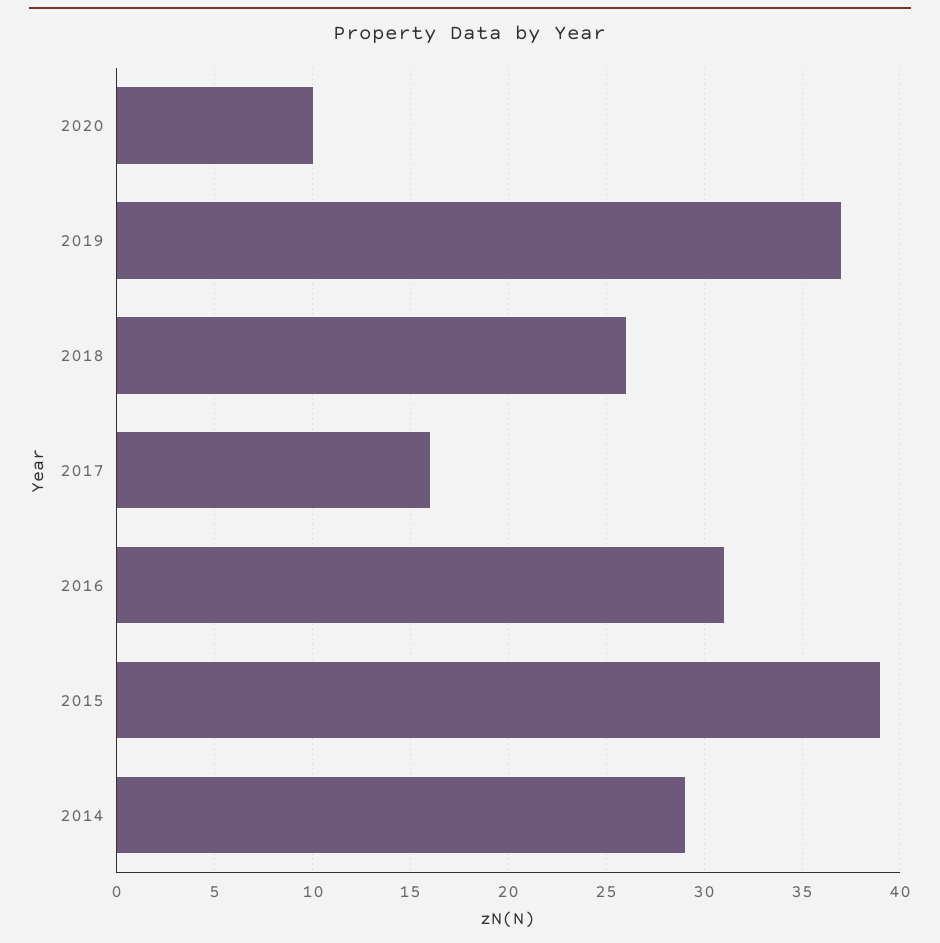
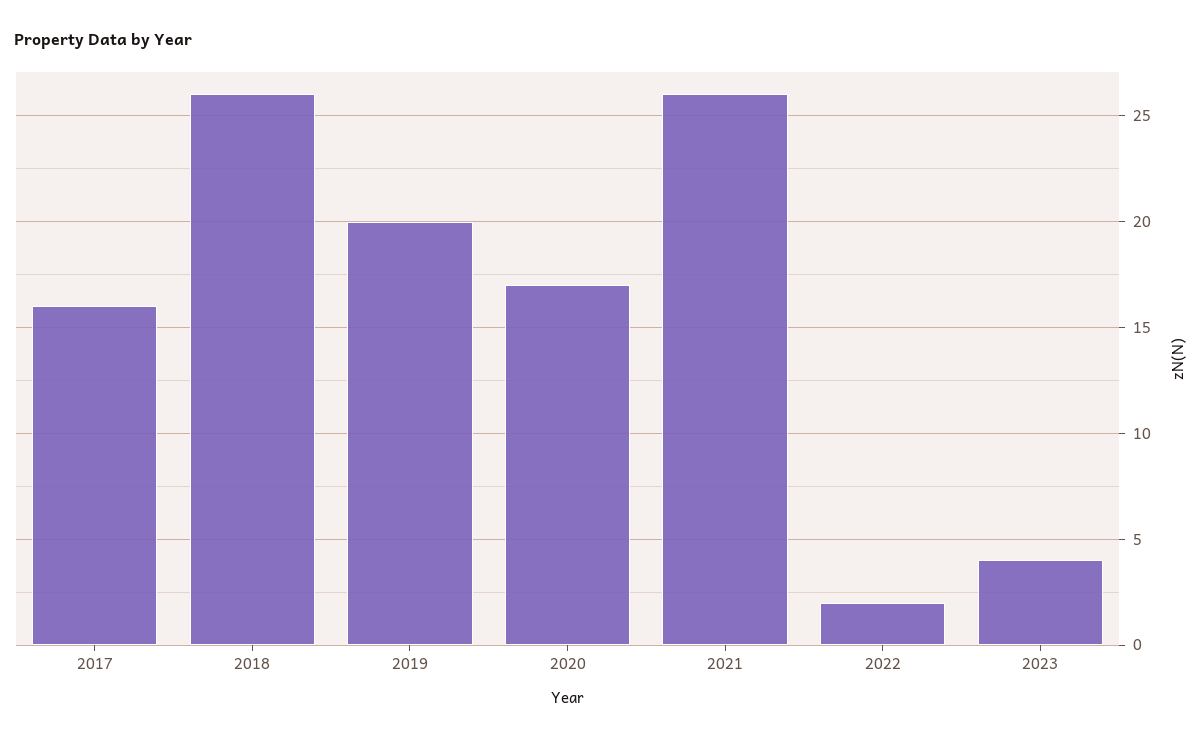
2020: 10 -> 17
2019: 37 -> 20
2016: 31 -> none
2015: 39 -> none
2014: 29 -> none
2021: none -> 26
2022: none -> 2
2023: none -> 4

